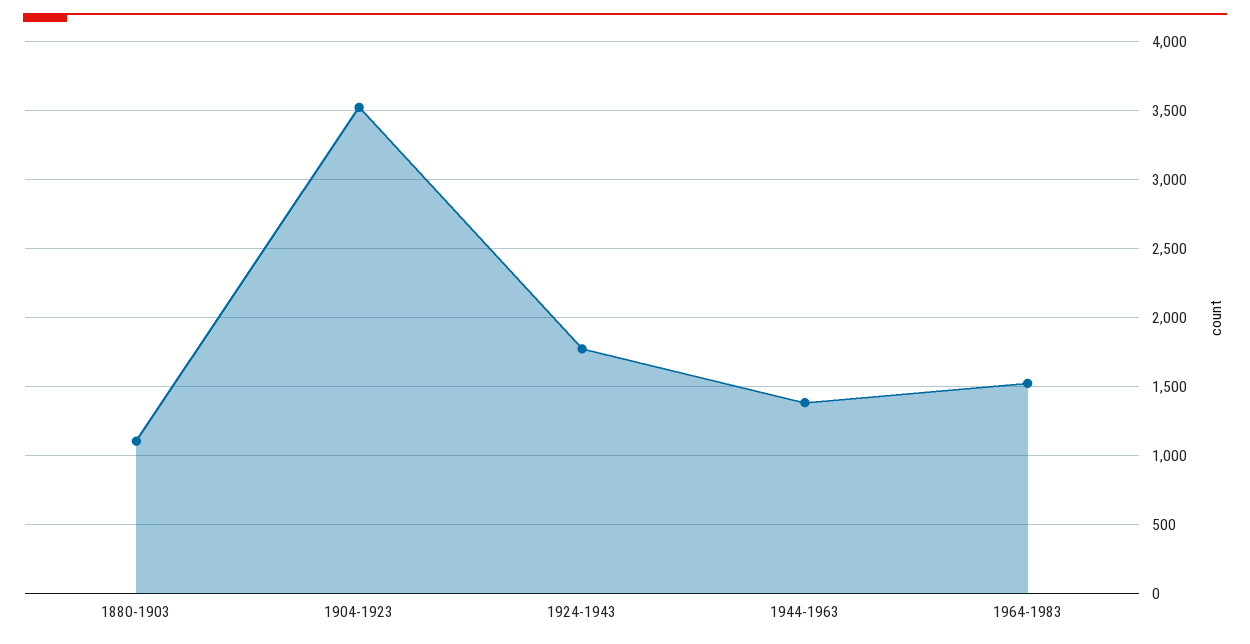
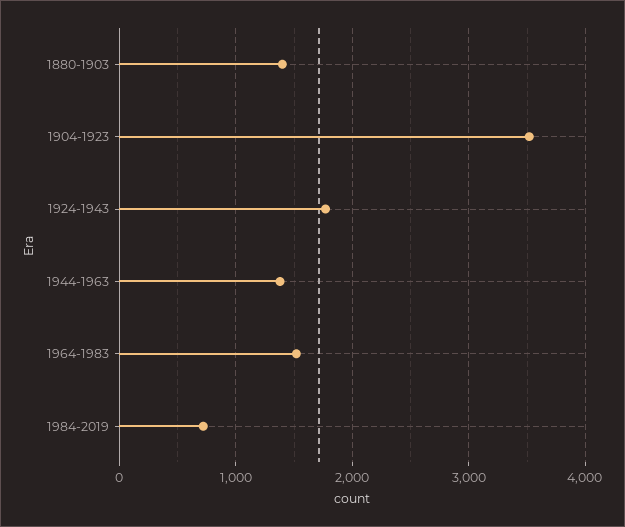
1880-1903: 1100 -> 1400
1984-2019: none -> 700

